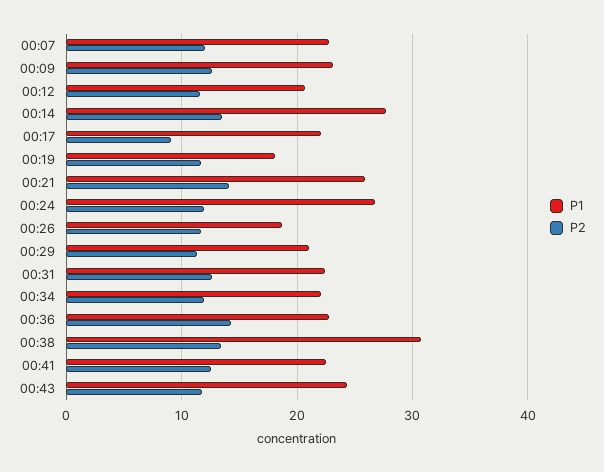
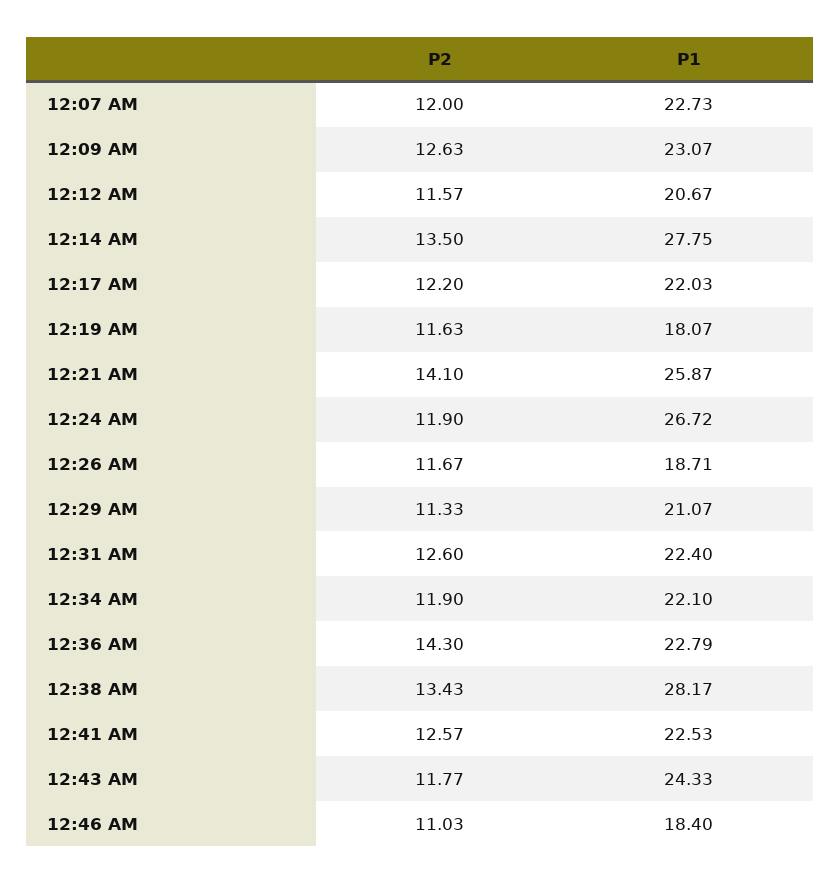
P2, 00:17: 9 -> 12.2
P1, 00:38: 31 -> 28.17
P2, 12:46 AM: none -> 11.03
P1, 12:46 AM: none -> 18.4

